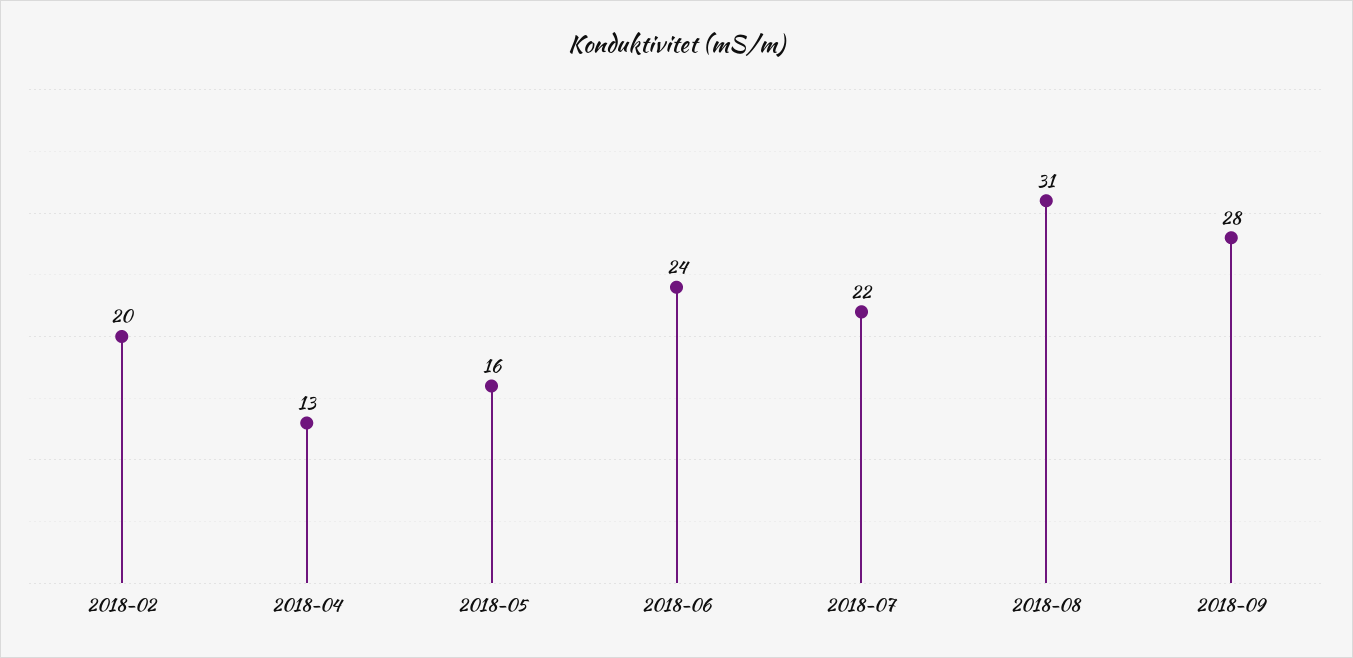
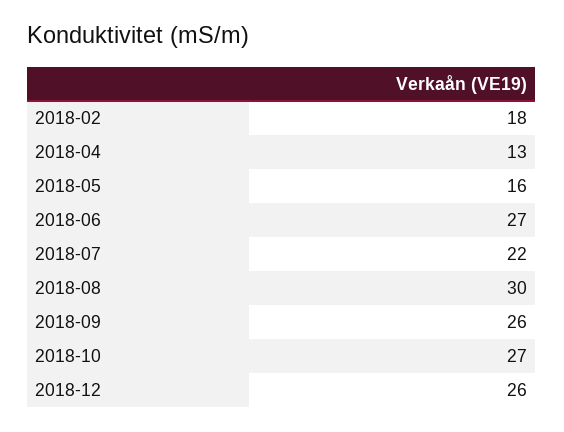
2018-02: 20 -> 18
2018-06: 24 -> 27
2018-08: 31 -> 30
2018-09: 28 -> 26
2018-10: none -> 27
2018-12: none -> 26

